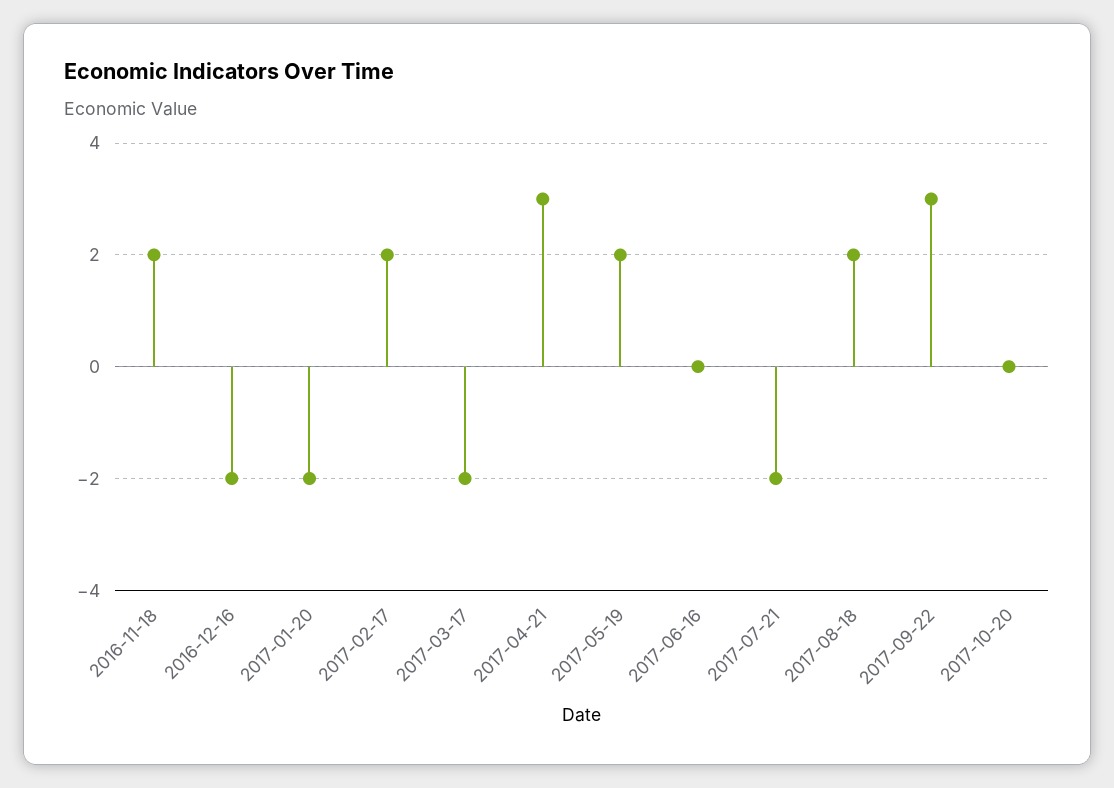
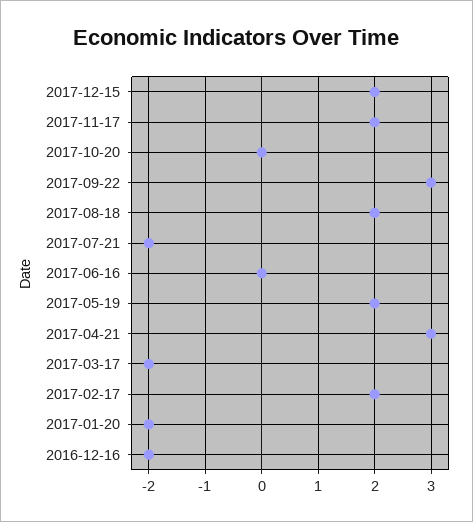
2016-11-18: 2 -> none
2017-12-15: none -> 2
2017-11-17: none -> 2

